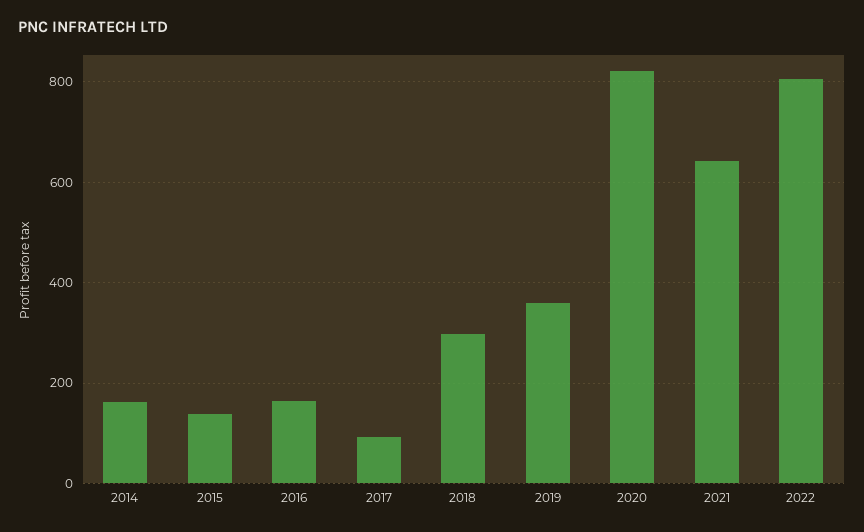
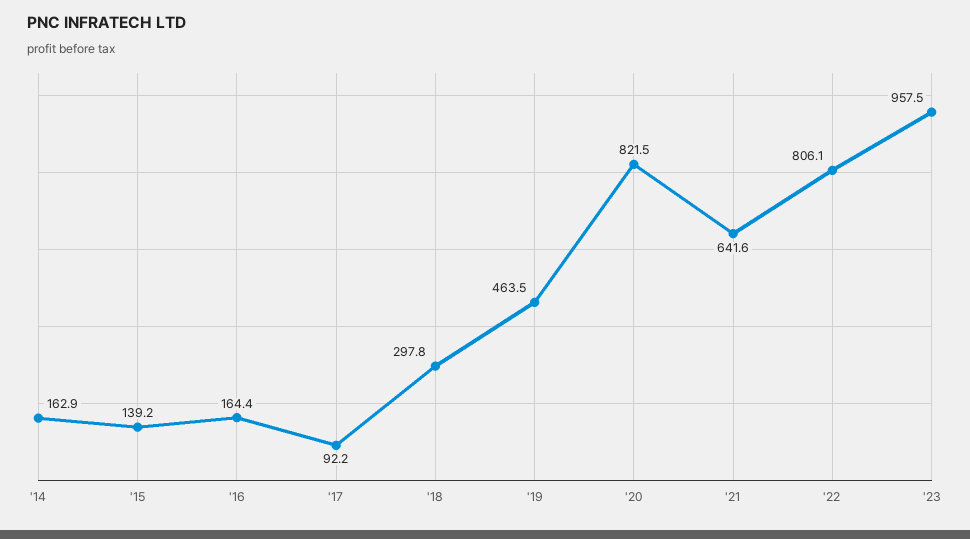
2019: 360 -> 463.5
'23: none -> 957.5

